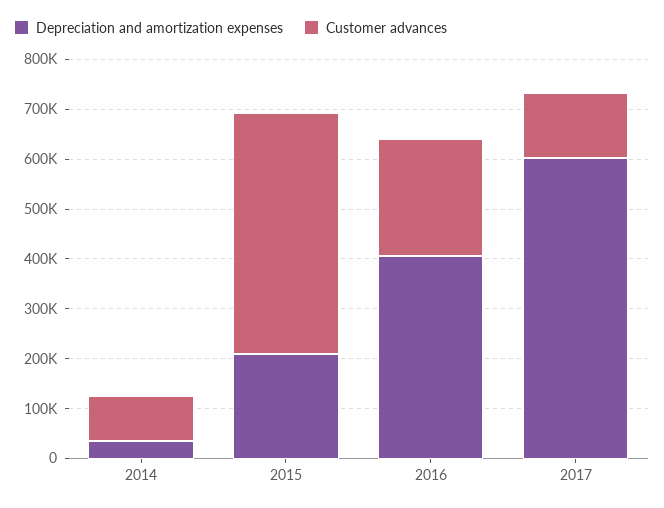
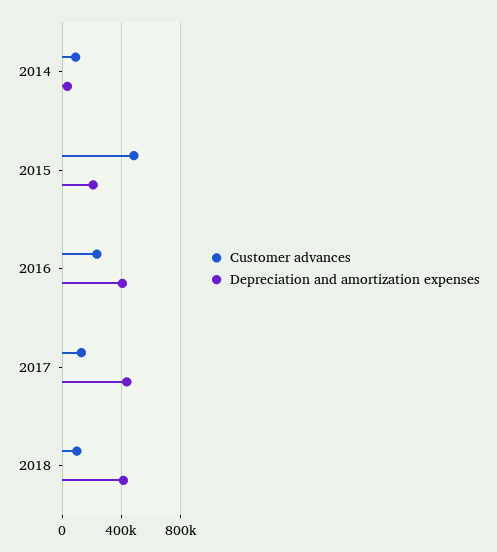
Depreciation and amortization expenses, 2017: 600000 -> 450000
Customer advances, 2018: none -> 100000
Depreciation and amortization expenses, 2018: none -> 400000

